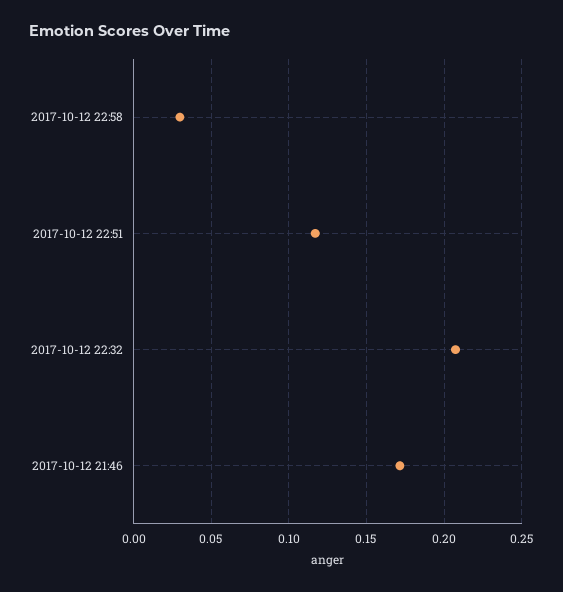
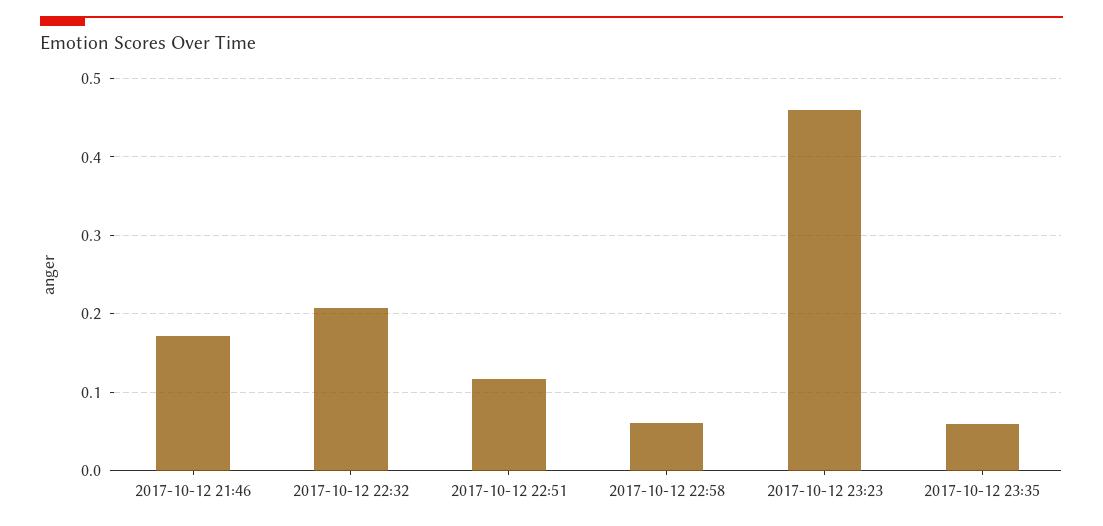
2017-10-12 22:58: 0.03 -> 0.06
2017-10-12 23:23: none -> 0.46
2017-10-12 23:35: none -> 0.06

